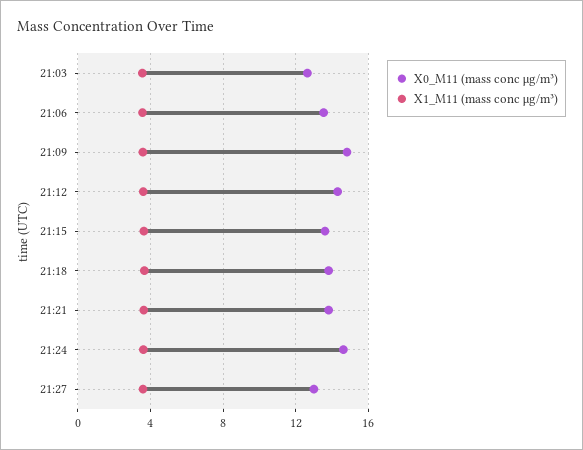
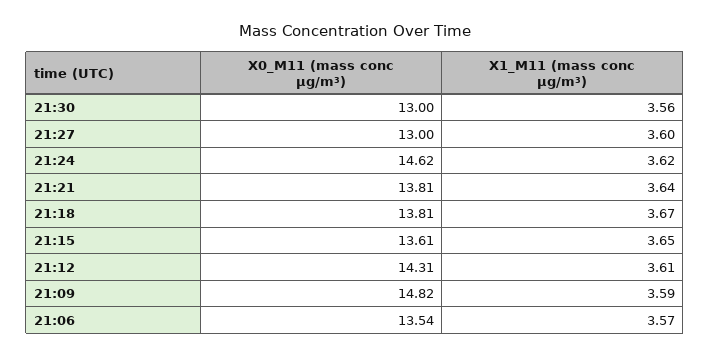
X0_M11 (mass conc μg/m³), 21:03: 12.5 -> none
X1_M11 (mass conc μg/m³), 21:03: 3.5 -> none
X0_M11 (mass conc μg/m³), 21:30: none -> 13
X1_M11 (mass conc μg/m³), 21:30: none -> 3.56

